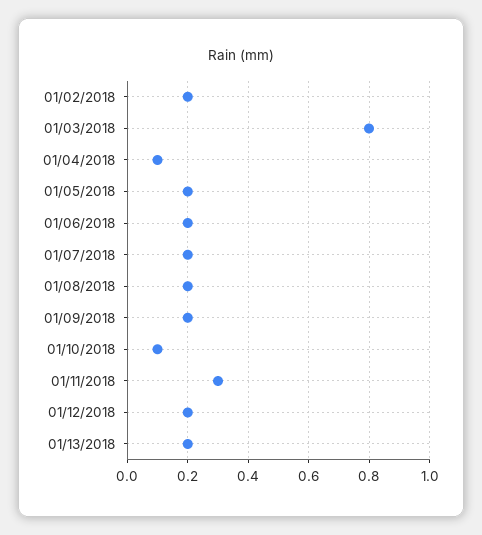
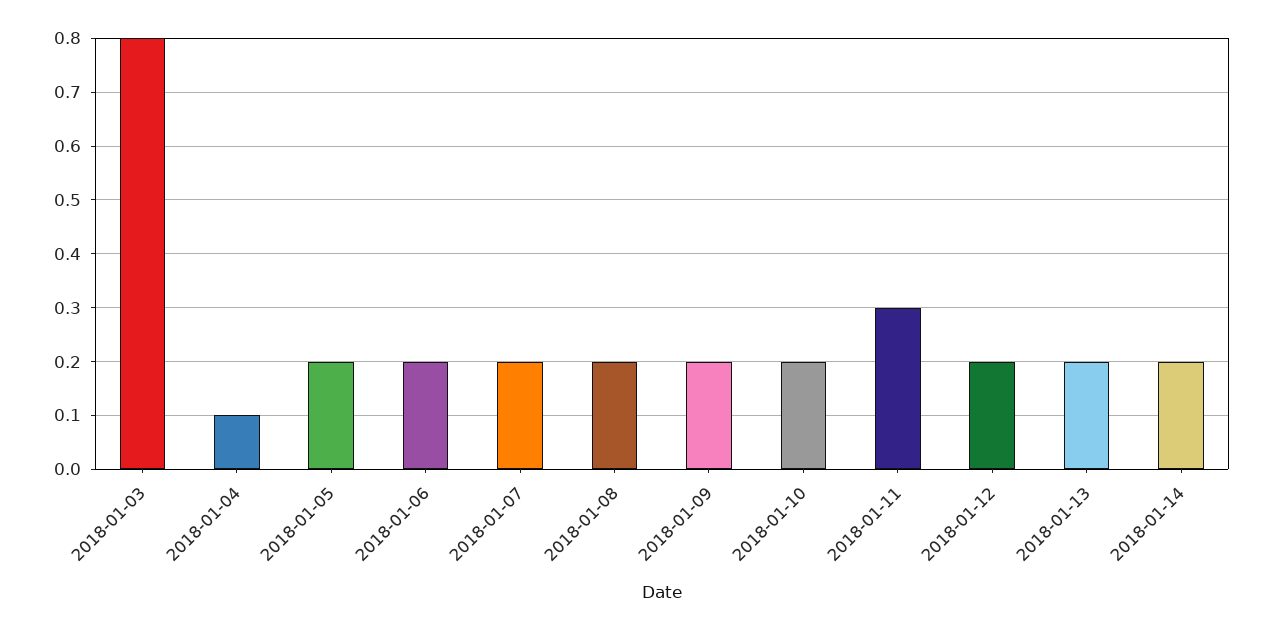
01/02/2018: 0.2 -> none
01/10/2018: 0.1 -> 0.2
2018-01-14: none -> 0.2

